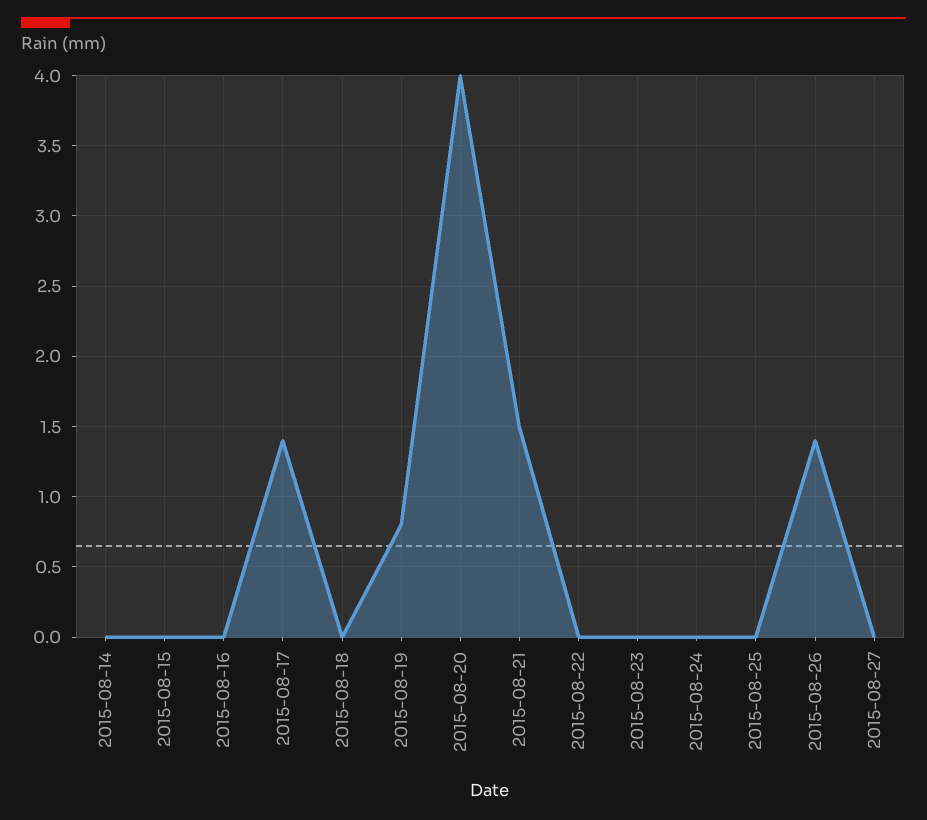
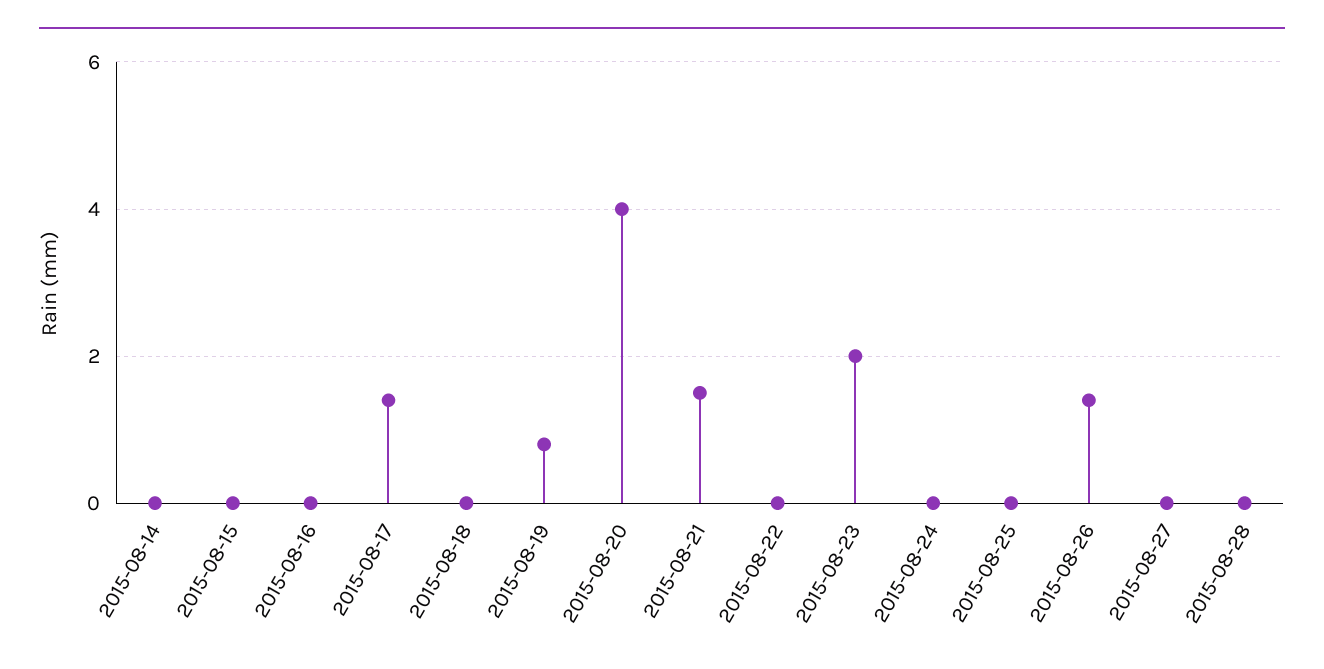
2015-08-23: 0 -> 2
2015-08-28: none -> 0

